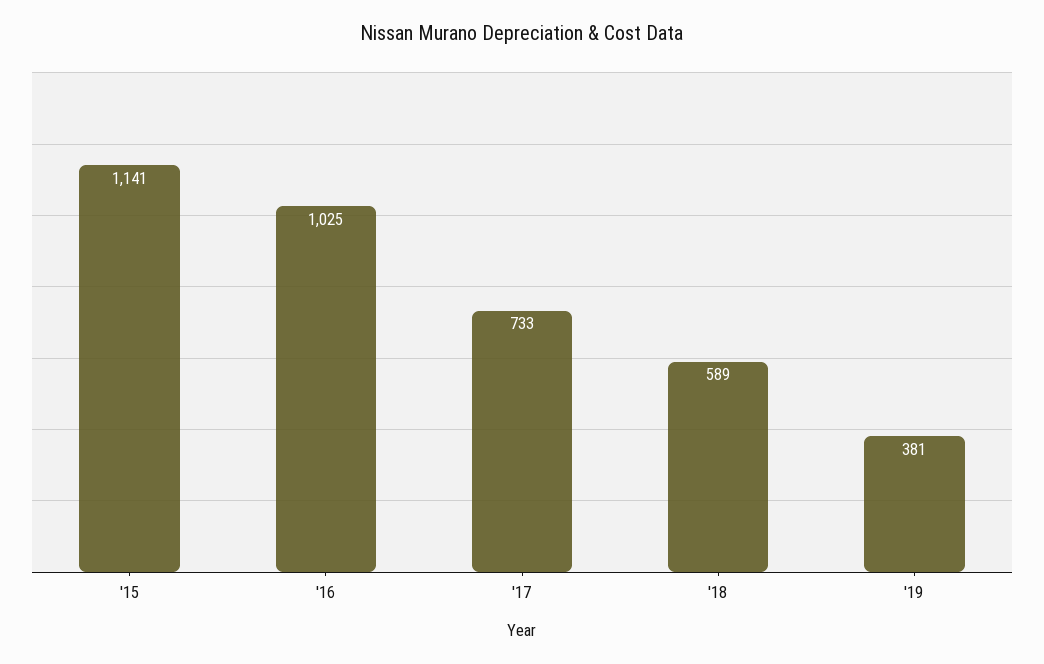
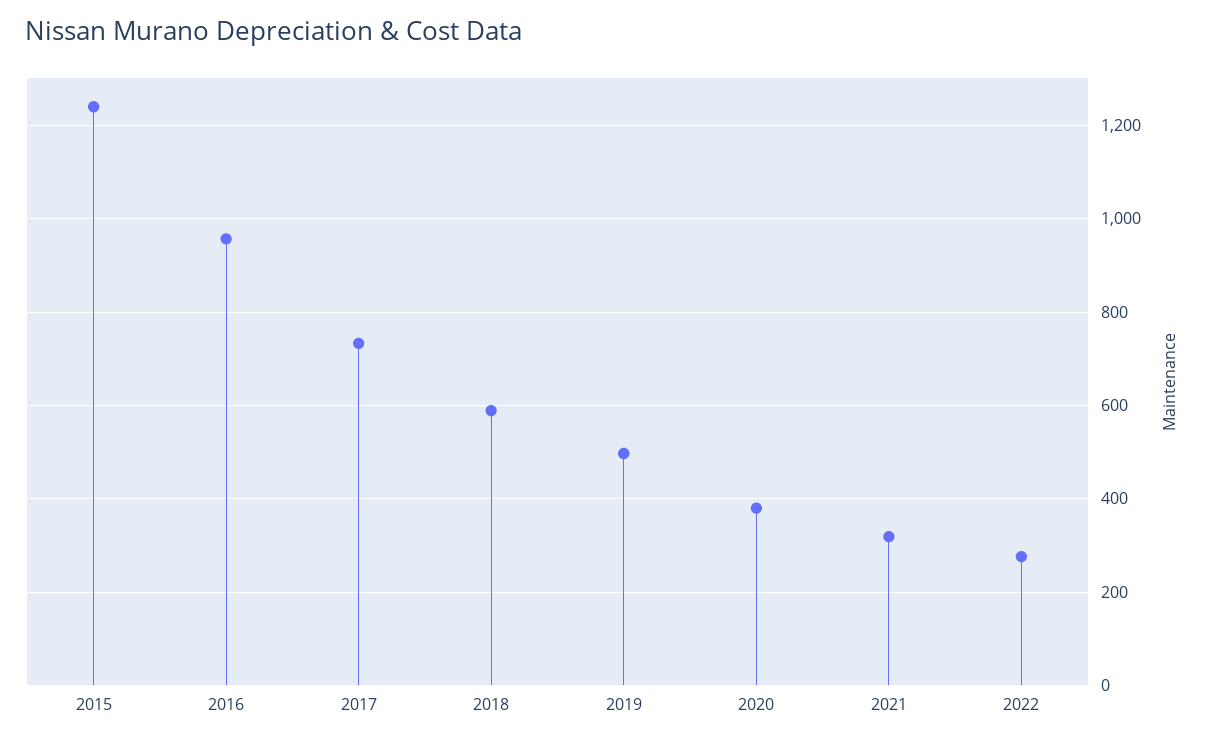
'15: 1141 -> 1240
'16: 1025 -> 960
'19: 381 -> 500
2020: none -> 380
2021: none -> 320
2022: none -> 280

